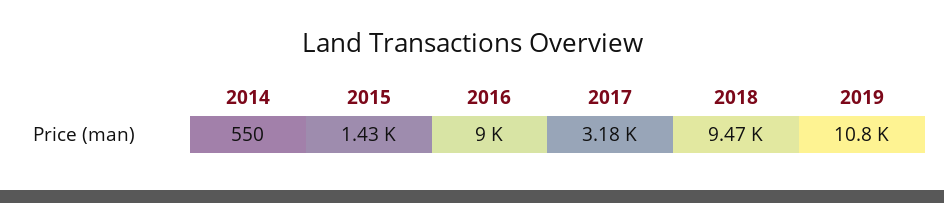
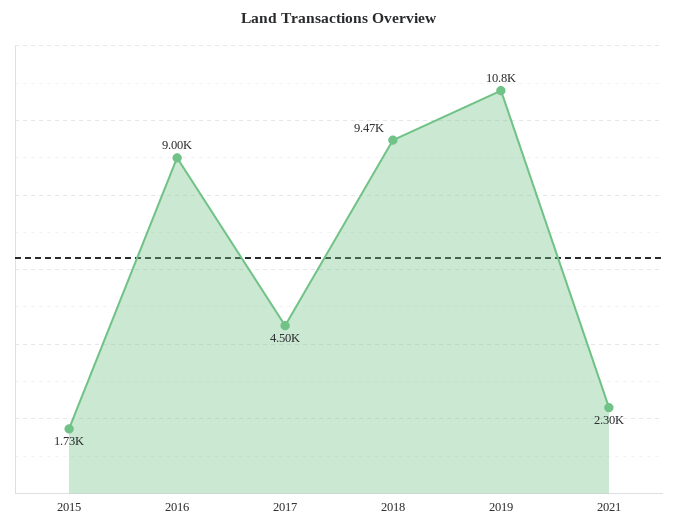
2014: 550 -> none
2015: 1430 -> 1730
2017: 3180 -> 4500
2021: none -> 2300

